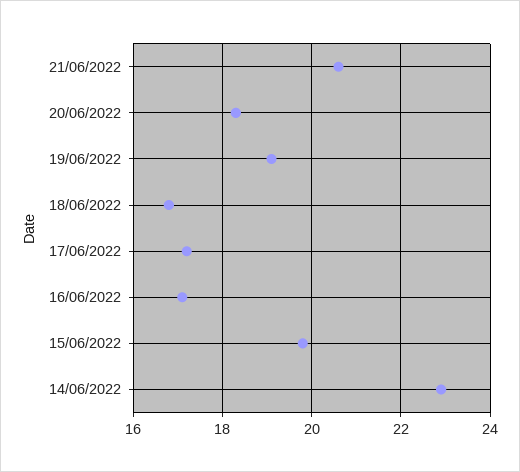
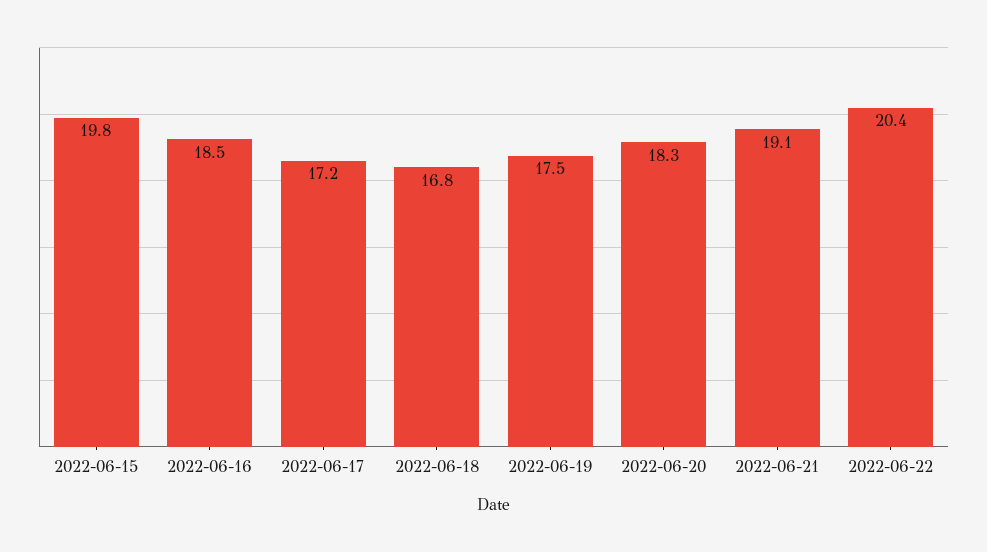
21/06/2022: 20.5 -> 19.1
19/06/2022: 19 -> 17.5
16/06/2022: 17 -> 18.5
14/06/2022: 23 -> none
2022-06-22: none -> 20.4

